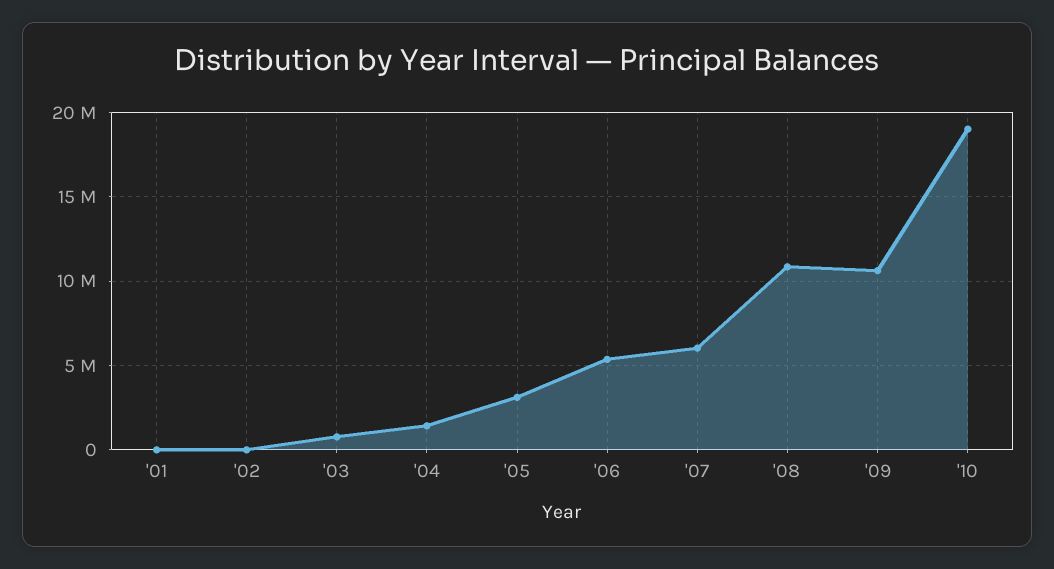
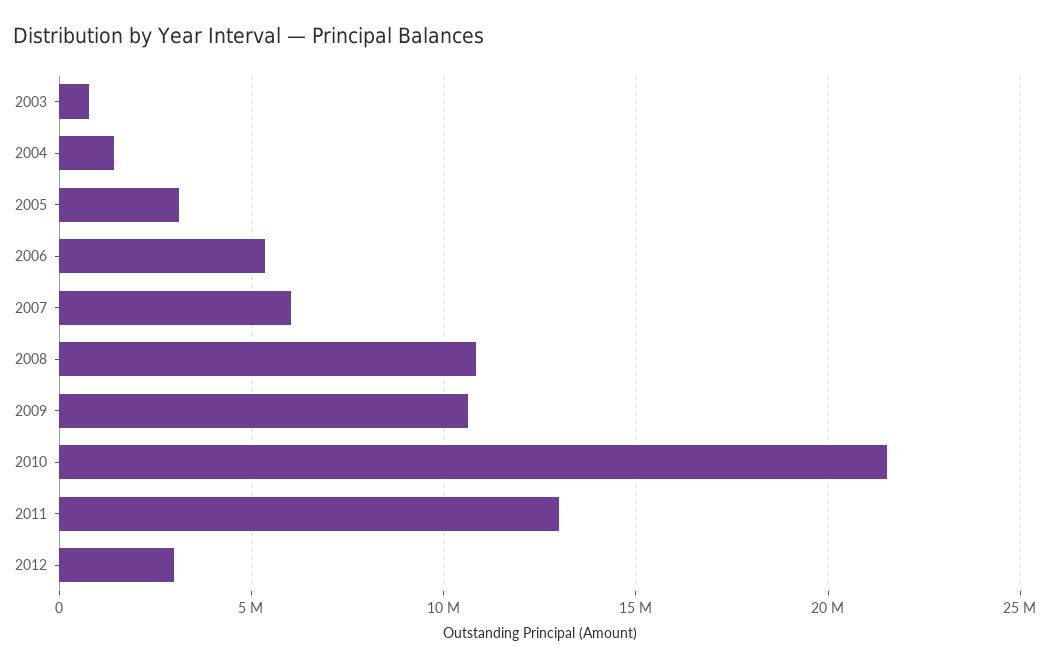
'01: 0 -> none
'02: 0 -> none
'10: 19000000 -> 21500000
2011: none -> 13000000
2012: none -> 3000000

